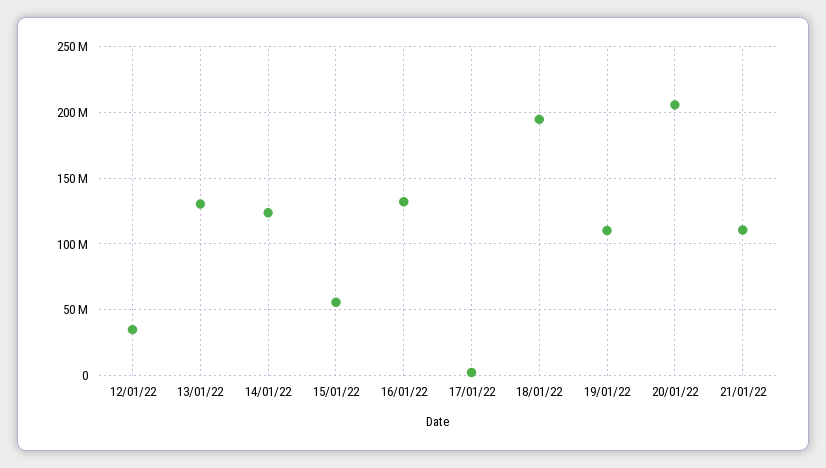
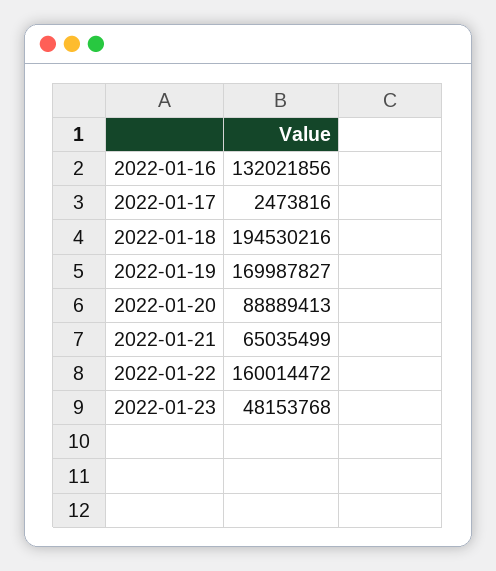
12/01/22: 35000000 -> none
13/01/22: 130000000 -> none
14/01/22: 125000000 -> none
15/01/22: 55000000 -> none
19/01/22: 110000000 -> 169987827
20/01/22: 205000000 -> 88889413
21/01/22: 110000000 -> 65035499
2022-01-22: none -> 160014472
2022-01-23: none -> 48153768

